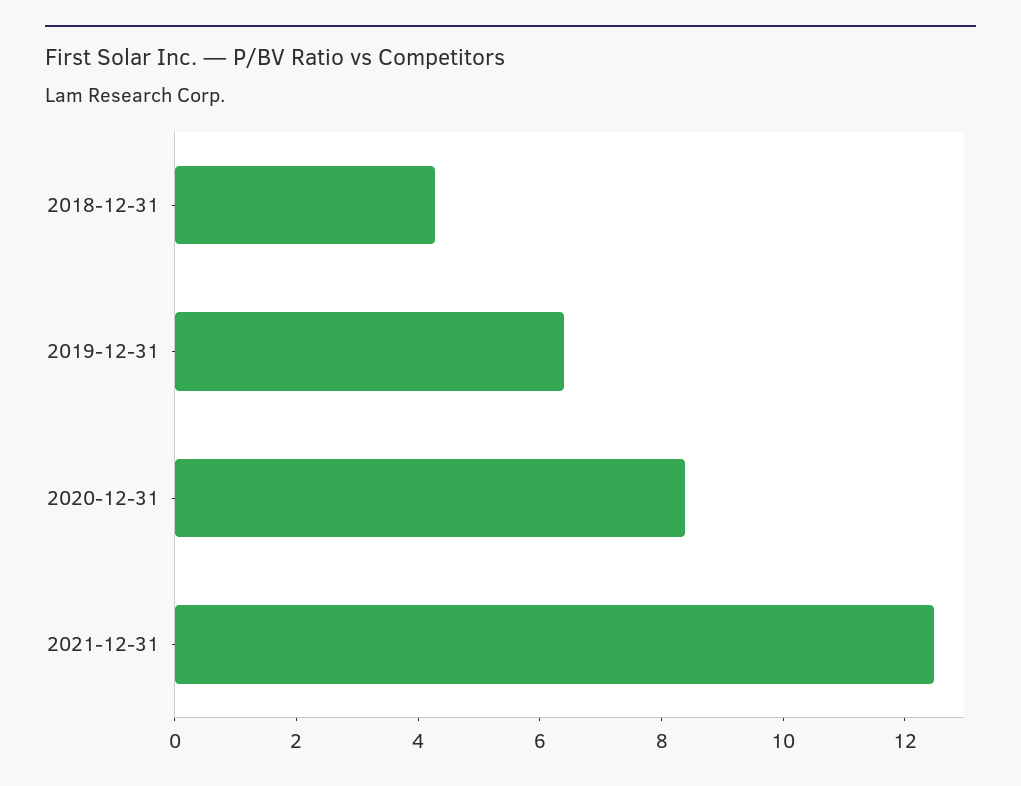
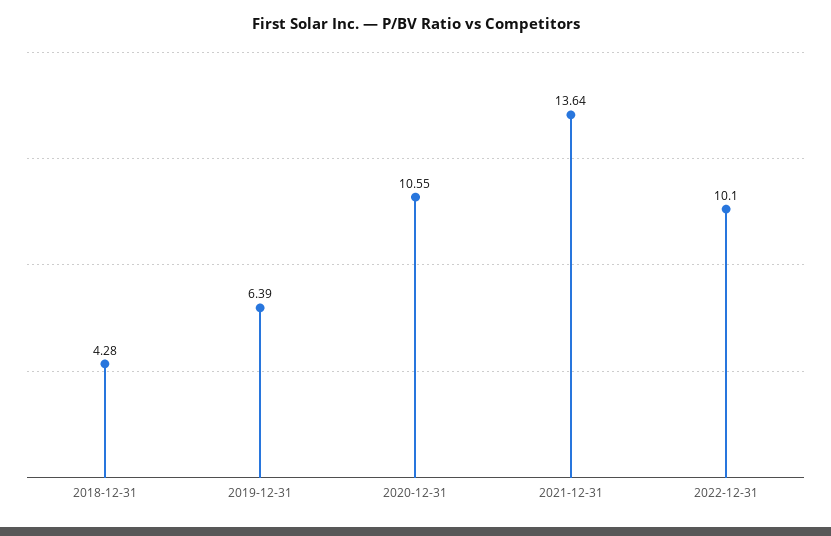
2020-12-31: 8.5 -> 10.55
2021-12-31: 12.5 -> 13.64
2022-12-31: none -> 10.1

